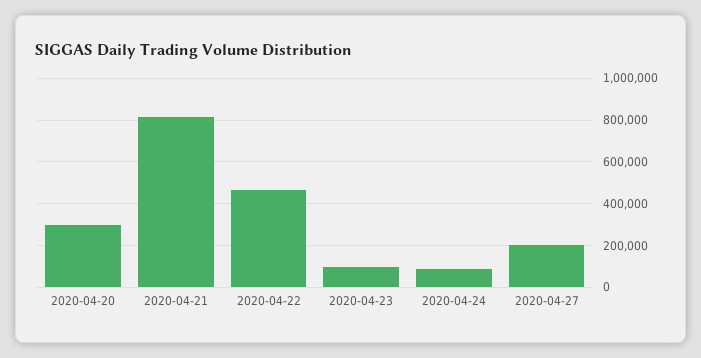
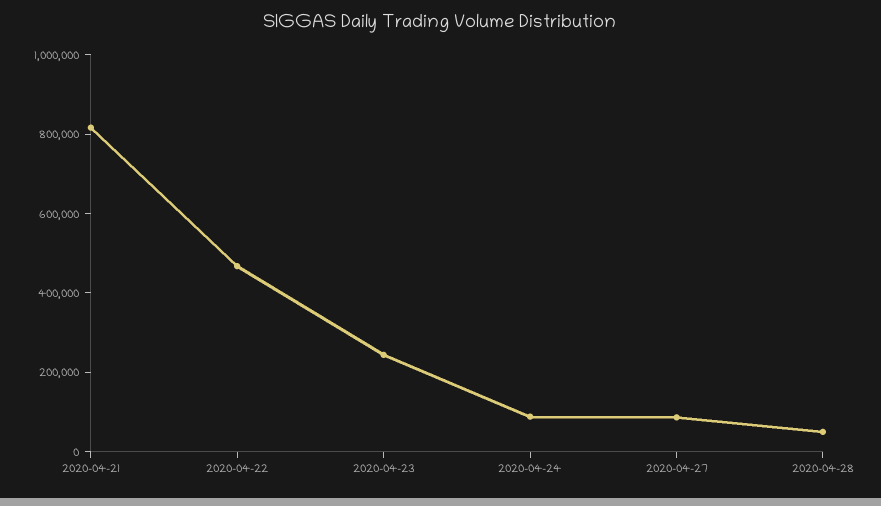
2020-04-20: 300000 -> none
2020-04-23: 100000 -> 250000
2020-04-27: 200000 -> 100000
2020-04-28: none -> 50000

